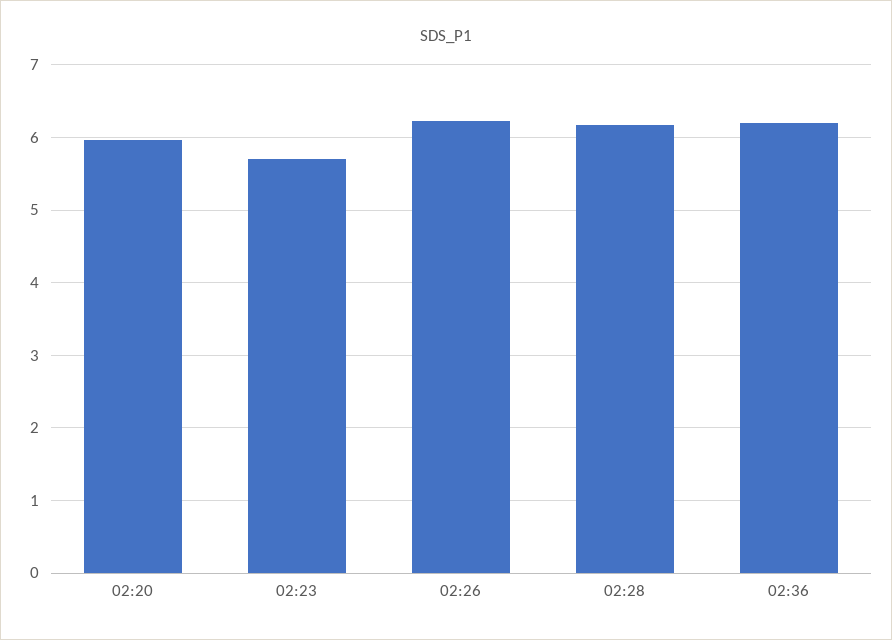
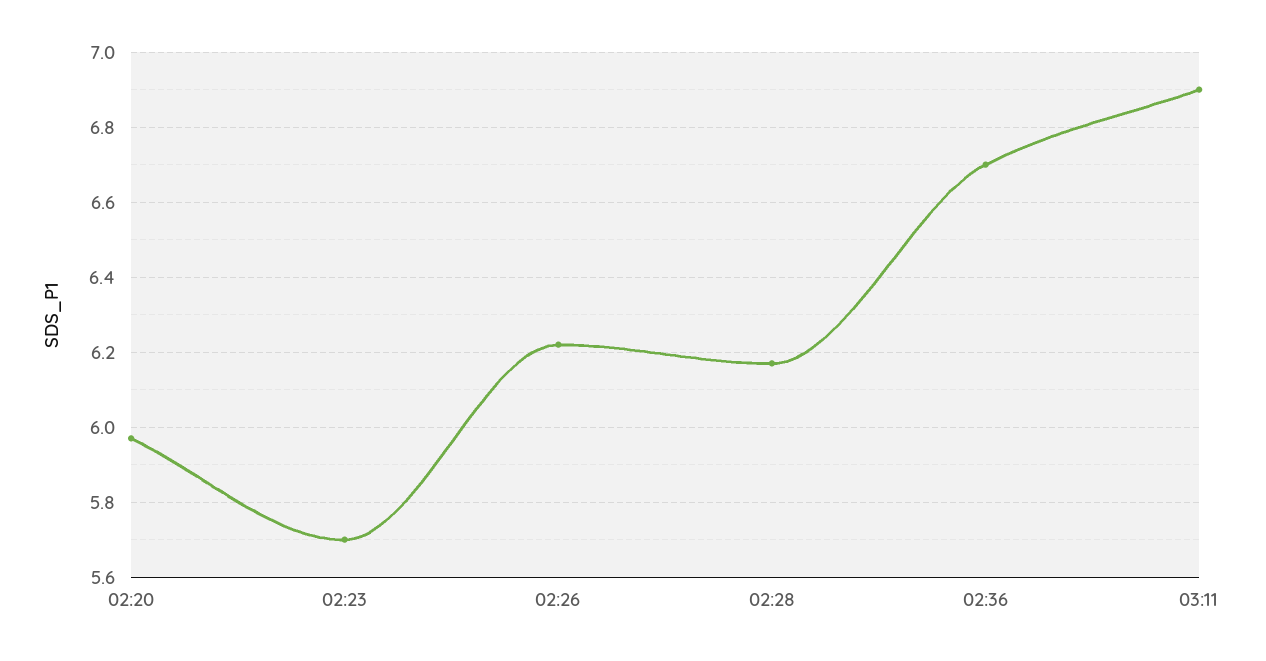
02:36: 6.2 -> 6.7
03:11: none -> 6.9

